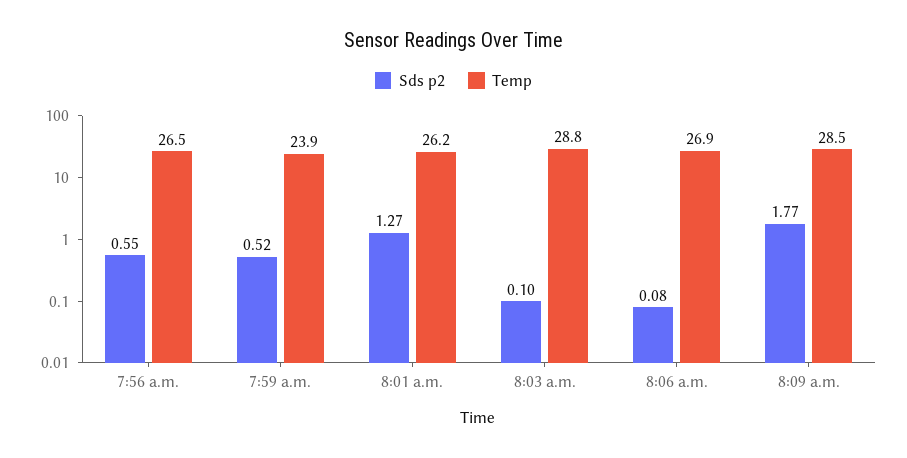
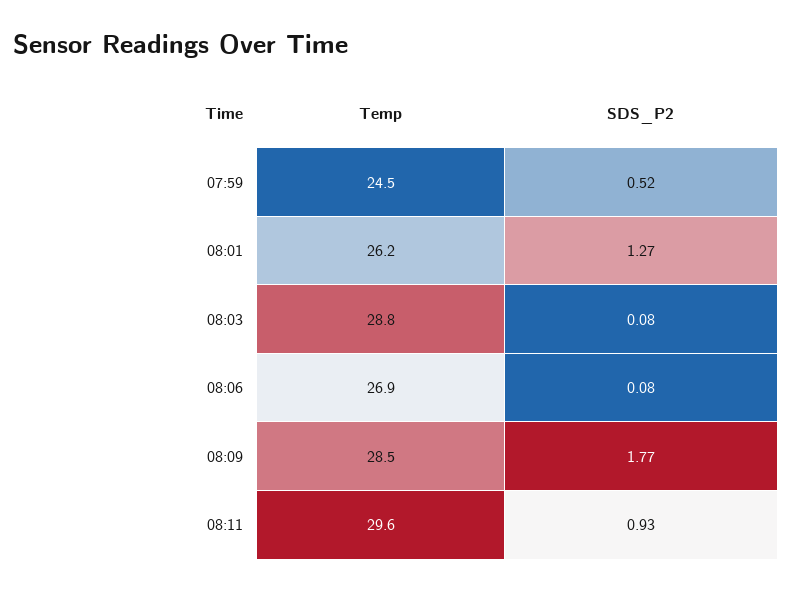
Sds p2, 7:56 a.m.: 0.55 -> none
Temp, 7:56 a.m.: 26.5 -> none
Temp, 7:59 a.m.: 23.9 -> 24.5
Sds p2, 8:03 a.m.: 0.1 -> 0.08
Temp, 08:11: none -> 29.6
Sds p2, 08:11: none -> 0.93

